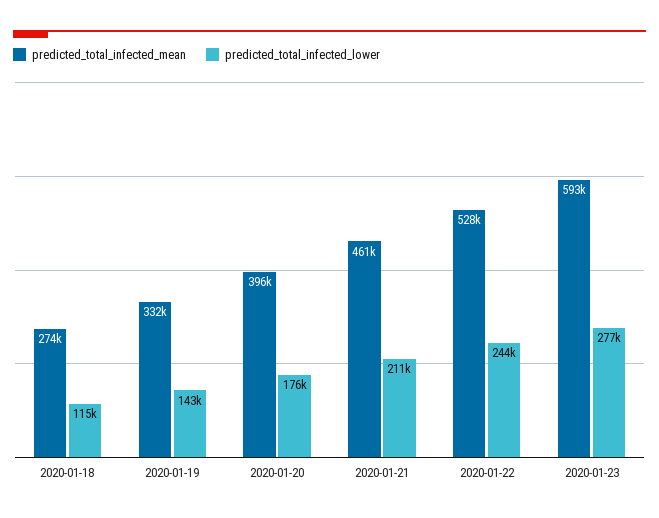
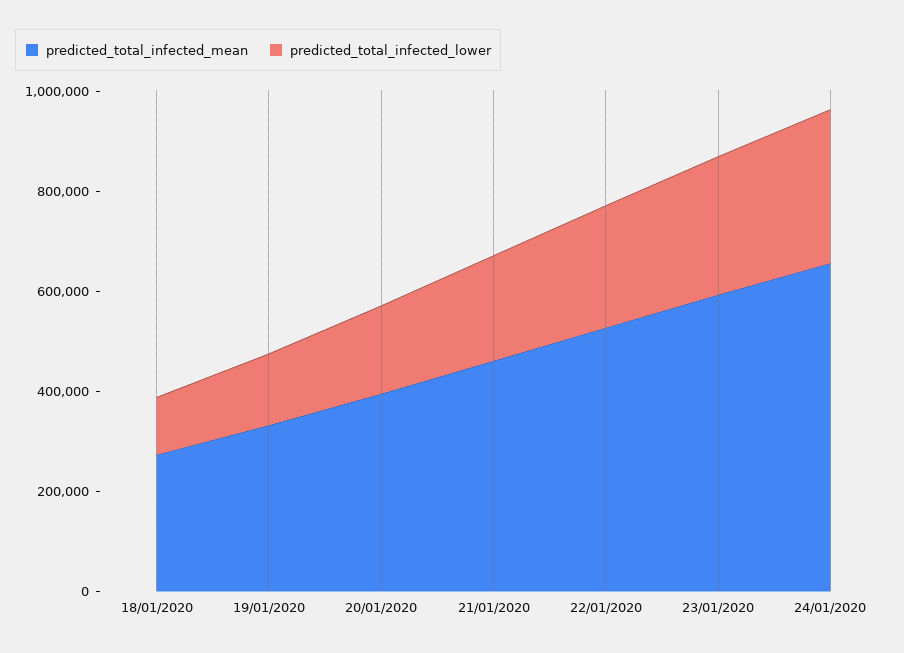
predicted_total_infected_mean, 24/01/2020: none -> 650000
predicted_total_infected_lower, 24/01/2020: none -> 300000

